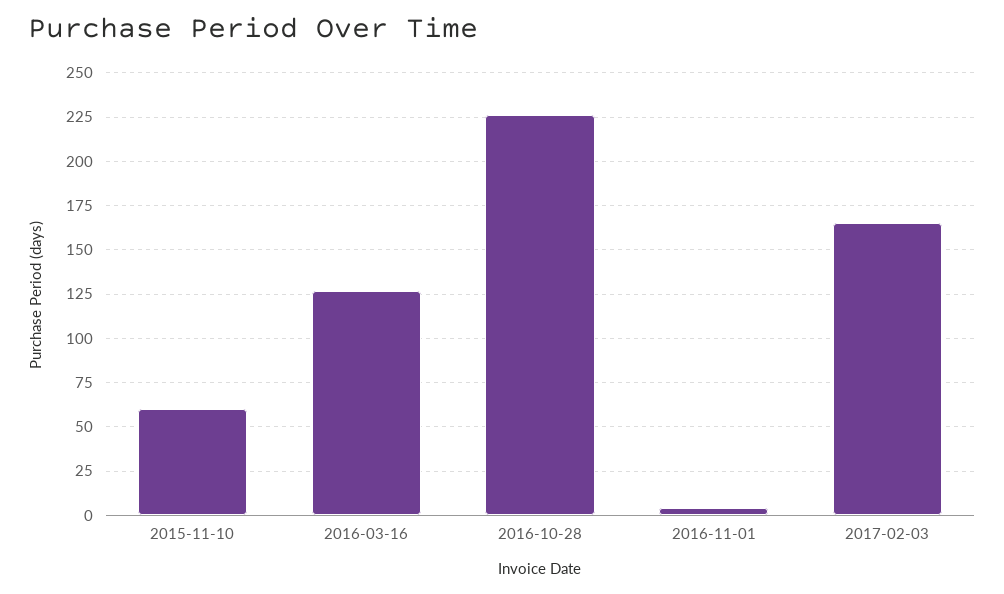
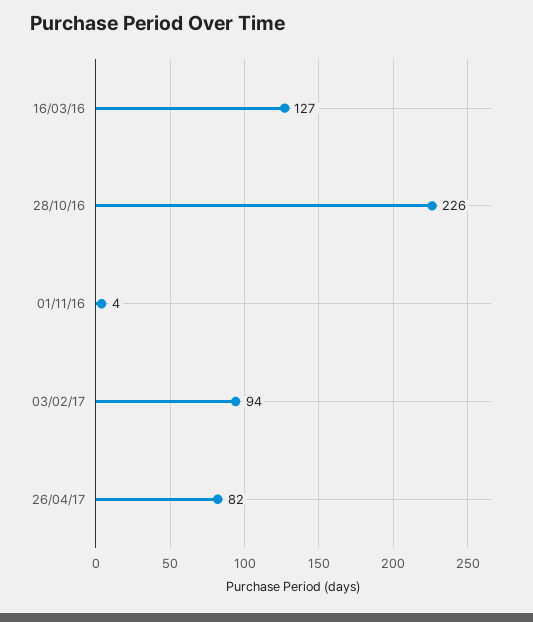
2015-11-10: 60 -> none
2017-02-03: 165 -> 94
26/04/17: none -> 82

